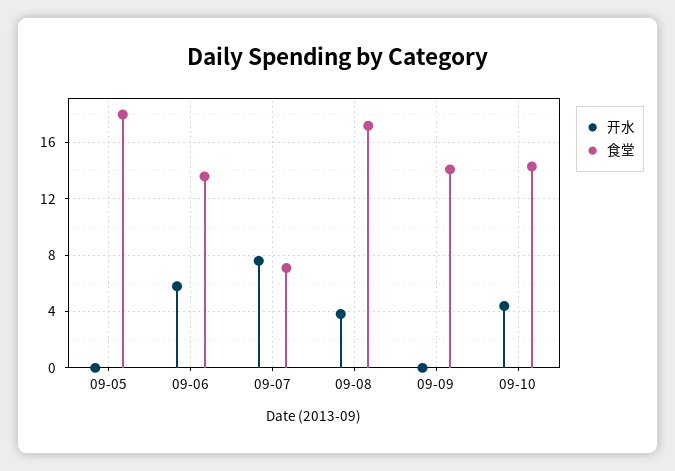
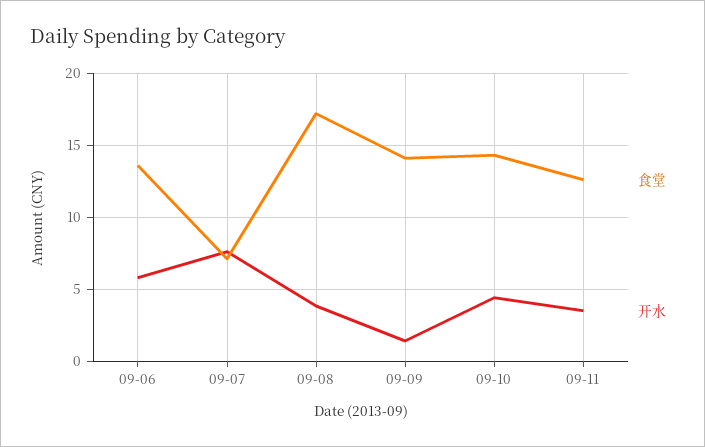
开水, 09-05: 0 -> none
食堂, 09-05: 18 -> none
开水, 09-09: 0 -> 1.5
食堂, 09-11: none -> 12.5
开水, 09-11: none -> 3.5

